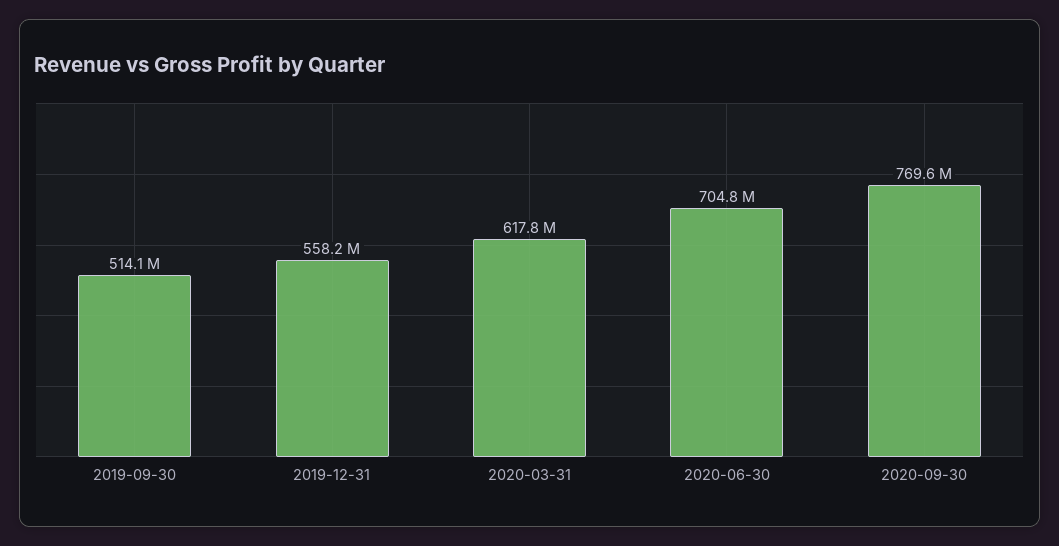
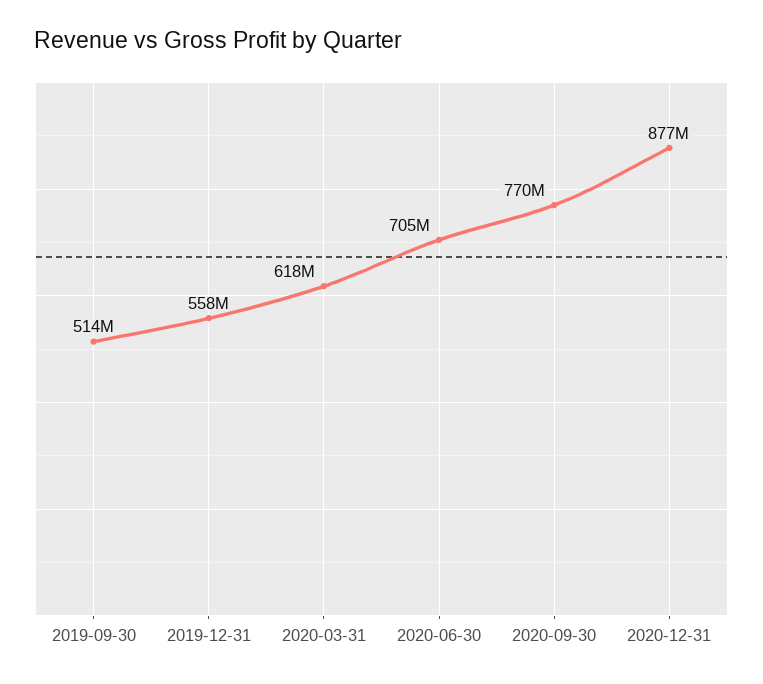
2020-12-31: none -> 877000000

